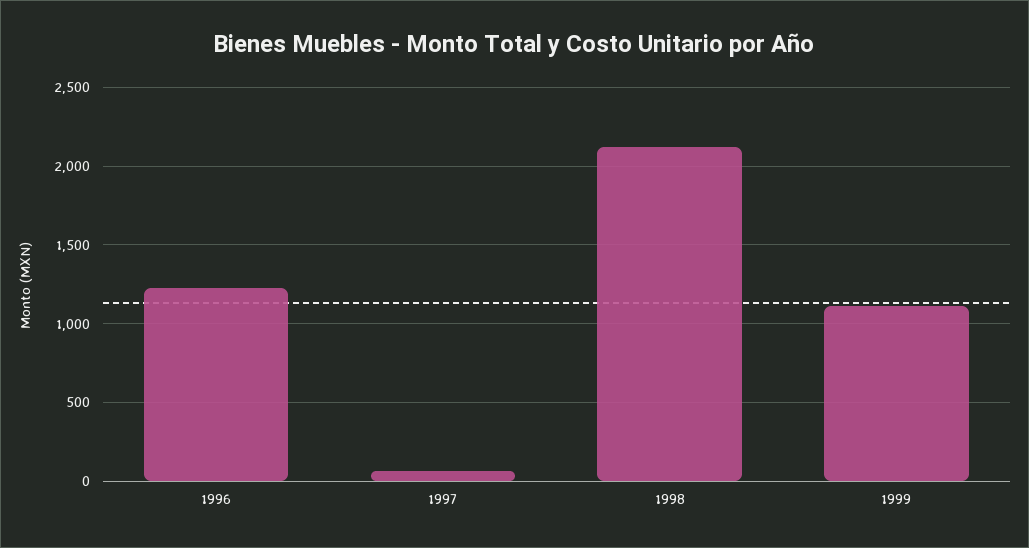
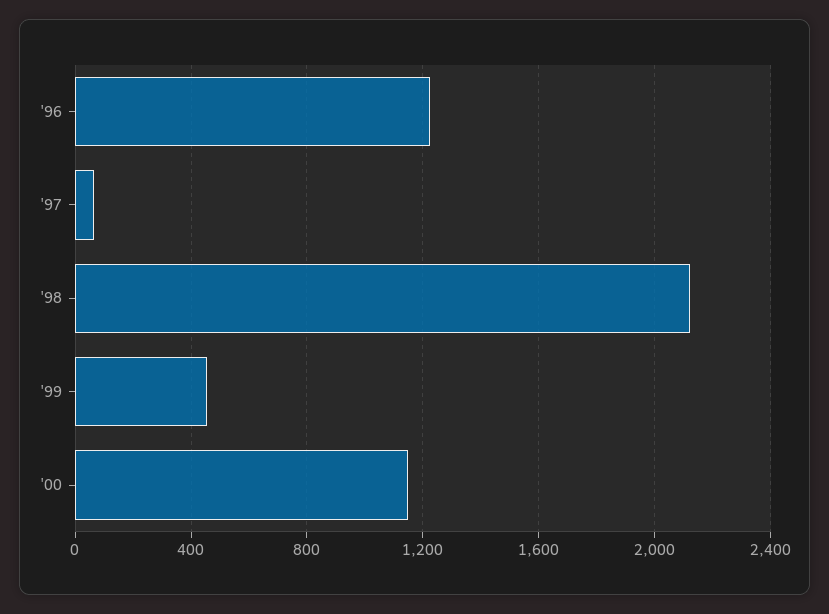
1999: 1100 -> 450
'00: none -> 1150

